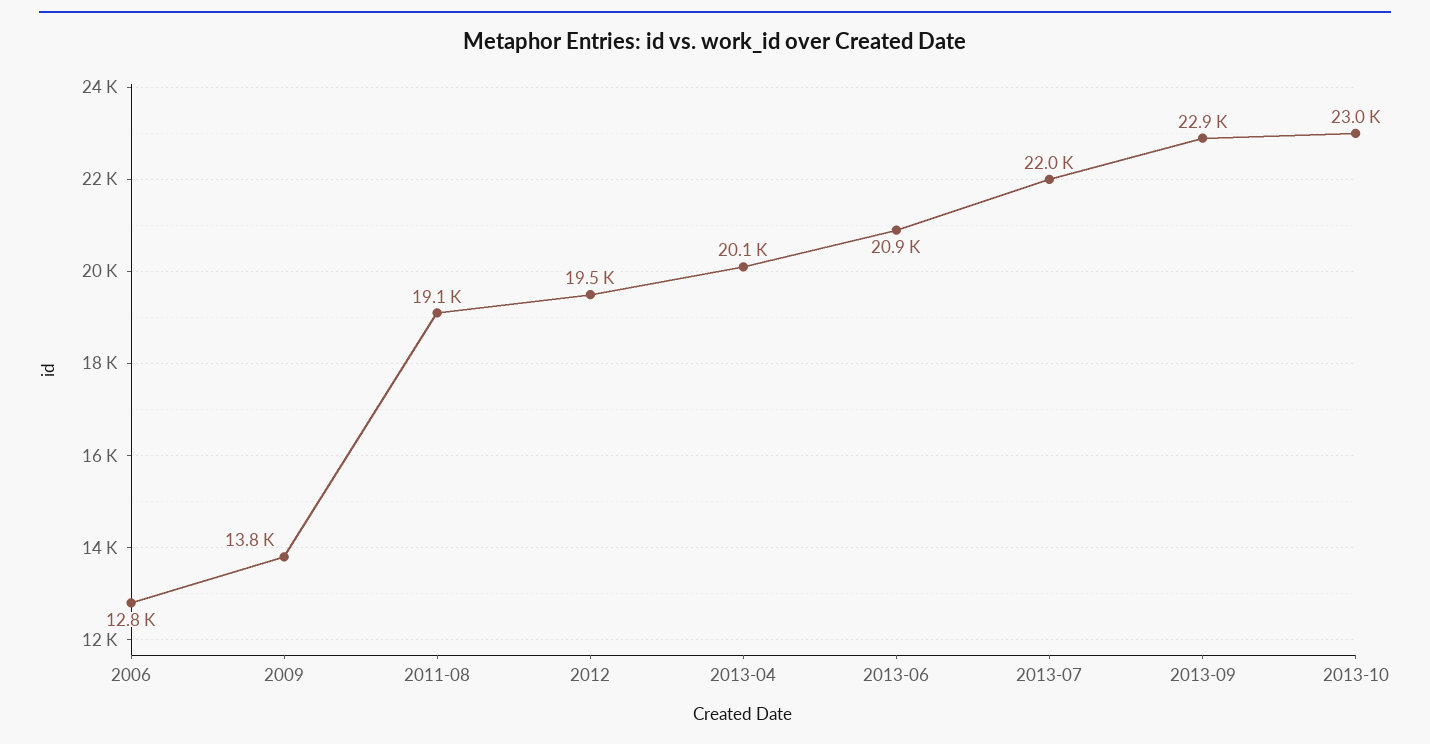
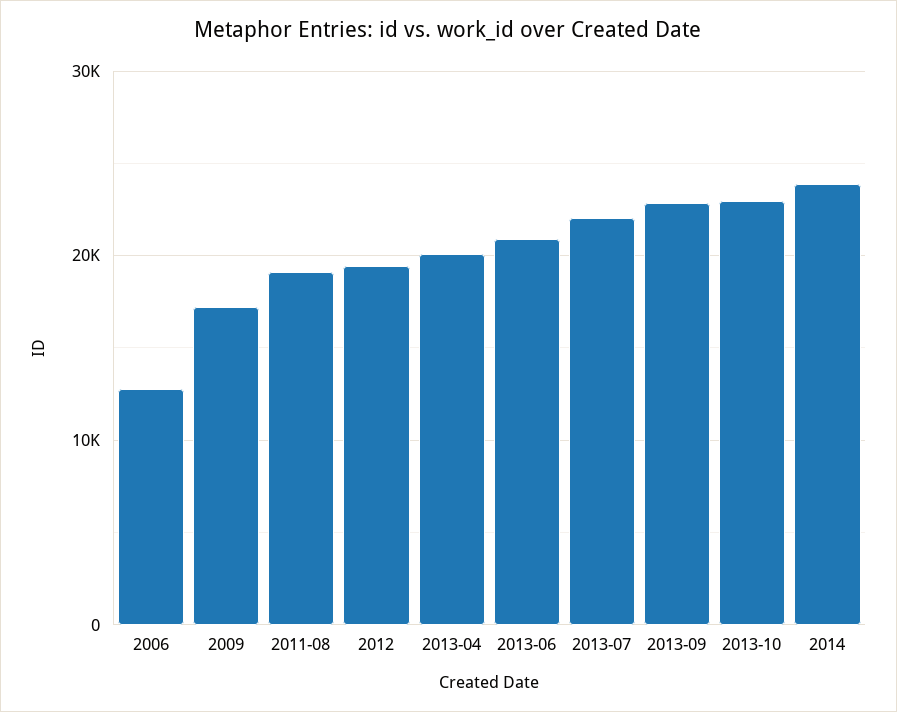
2009: 13800 -> 17000
2014: none -> 24000

